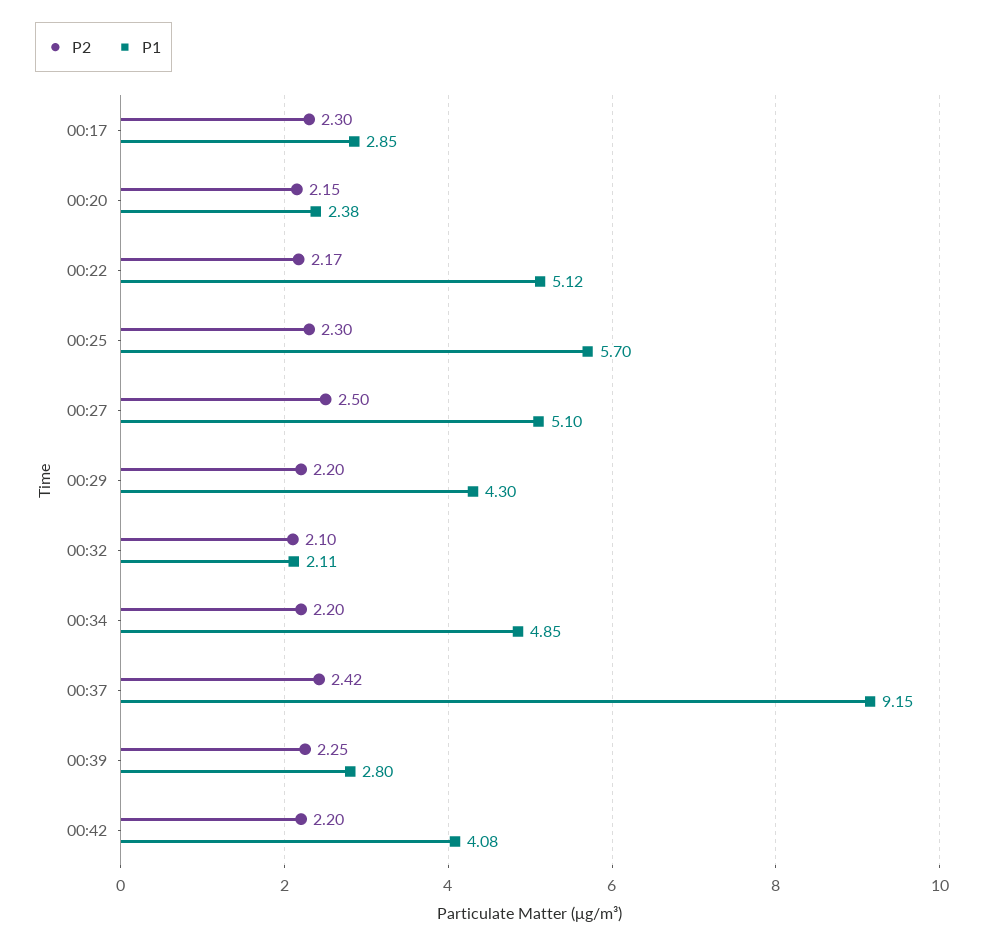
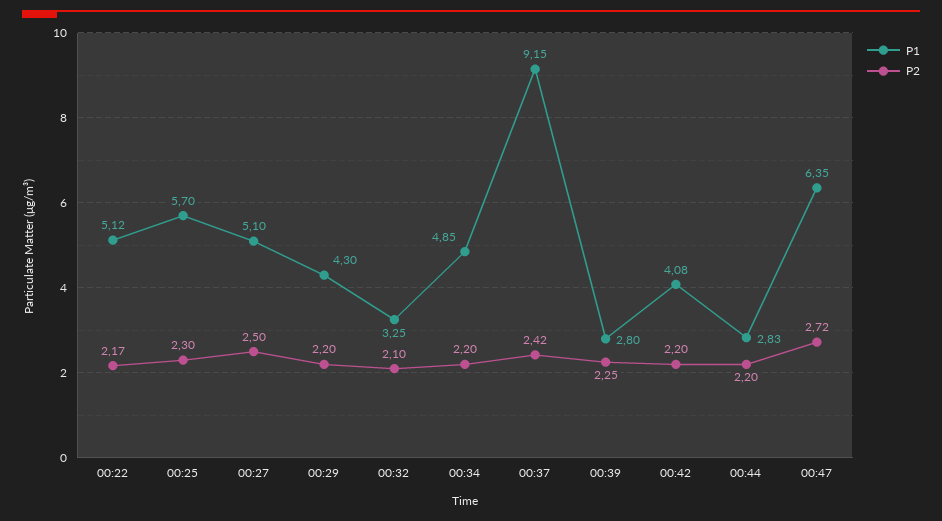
P2, 00:17: 2.3 -> none
P1, 00:17: 2.85 -> none
P2, 00:20: 2.15 -> none
P1, 00:20: 2.38 -> none
P1, 00:32: 2.11 -> 3.25
P1, 00:44: none -> 2.83
P2, 00:44: none -> 2.2
P1, 00:47: none -> 6.35
P2, 00:47: none -> 2.72

